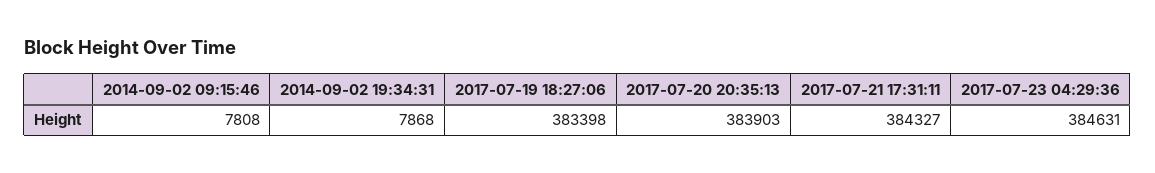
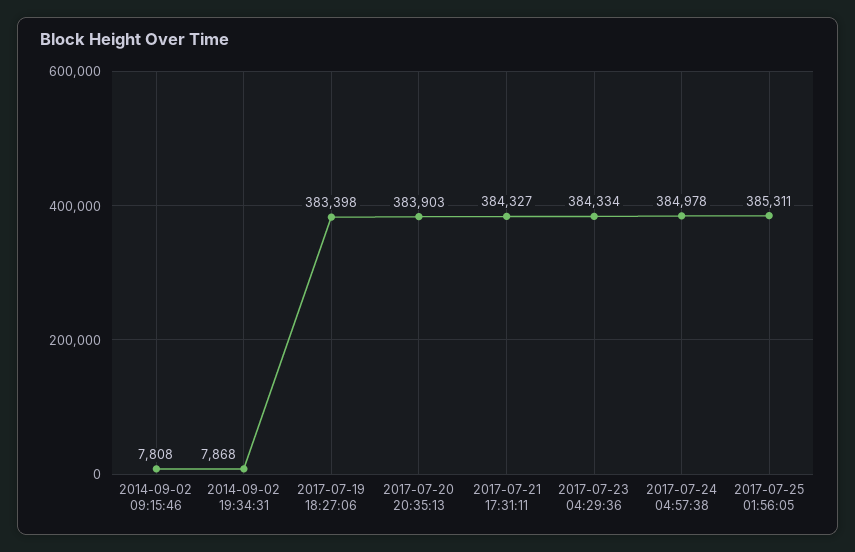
2017-07-23 04:29:36: 384631 -> 384334
2017-07-24 04:57:38: none -> 384978
2017-07-25 01:56:05: none -> 385311

